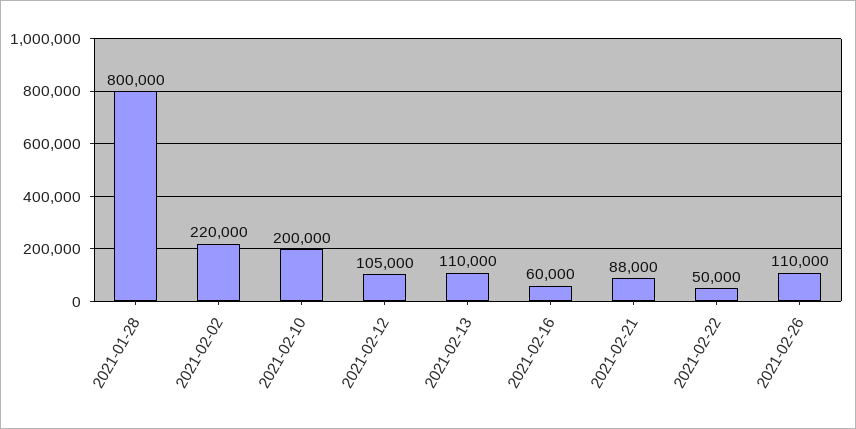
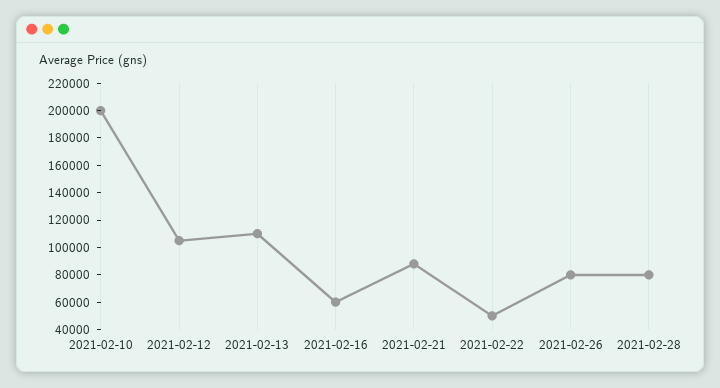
2021-01-28: 800000 -> none
2021-02-02: 220000 -> none
2021-02-26: 110000 -> 80000
2021-02-28: none -> 80000

